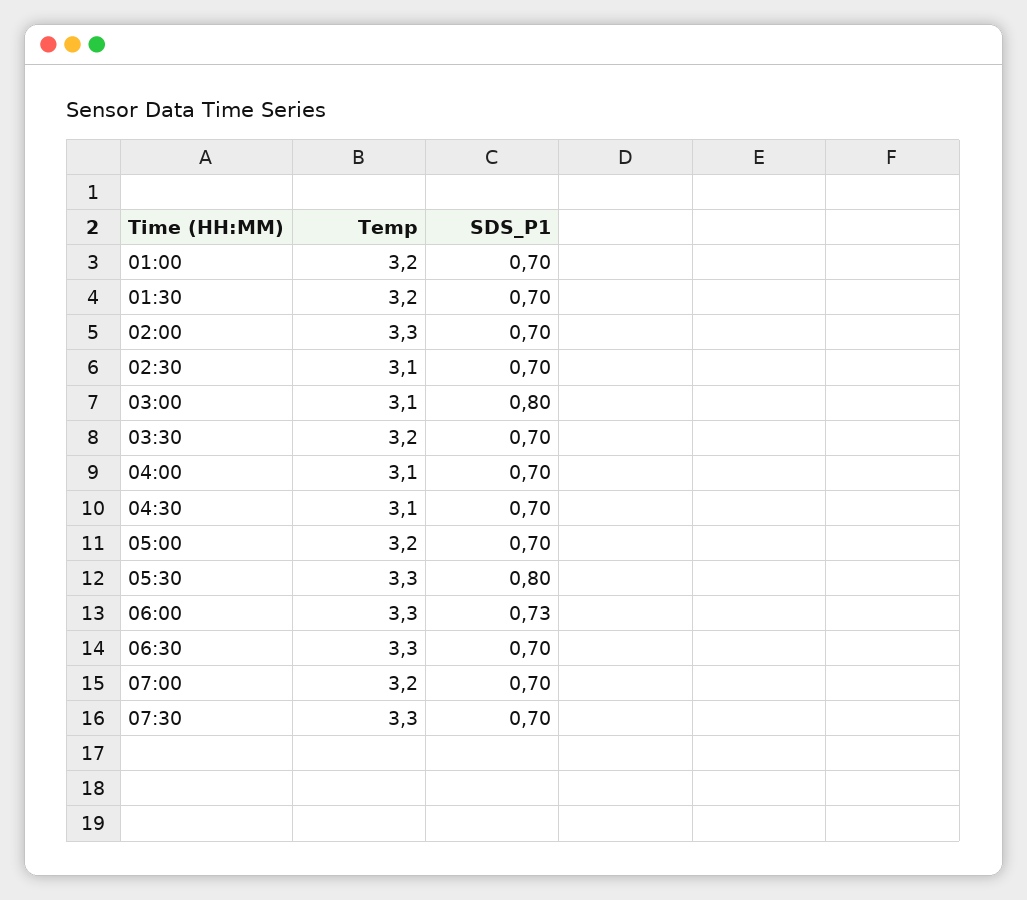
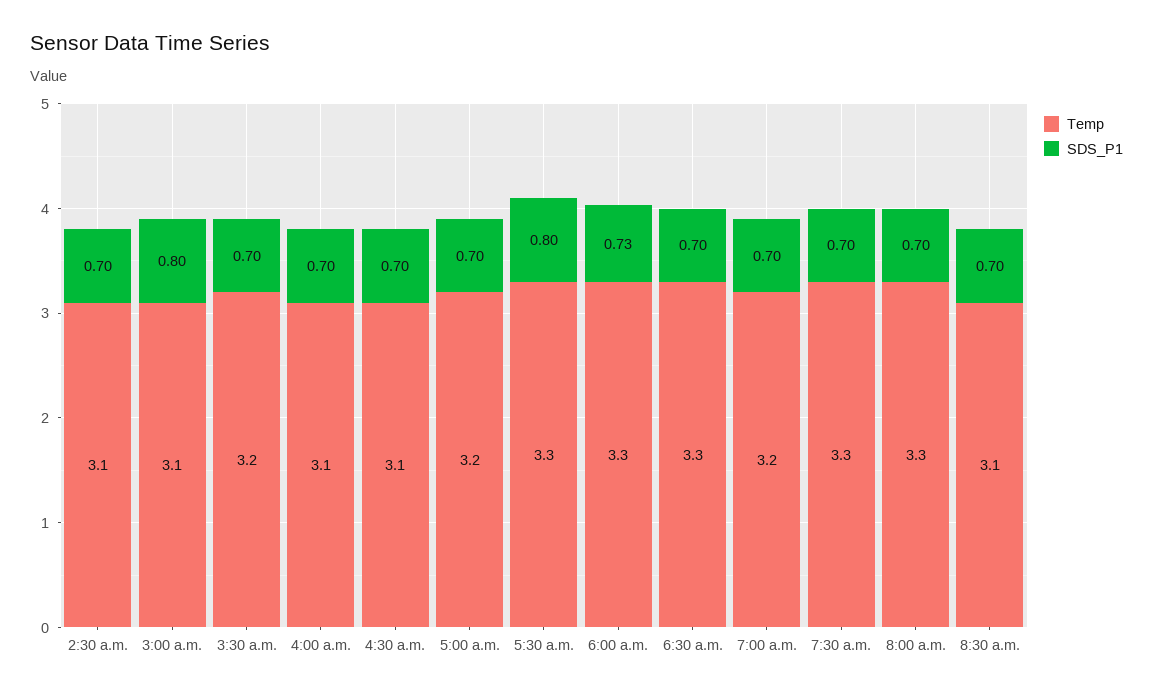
Temp, 01:00: 3.2 -> none
SDS_P1, 01:00: 0.7 -> none
Temp, 01:30: 3.2 -> none
SDS_P1, 01:30: 0.7 -> none
Temp, 02:00: 3.3 -> none
SDS_P1, 02:00: 0.7 -> none
Temp, 8:00 a.m.: none -> 3.3
SDS_P1, 8:00 a.m.: none -> 0.7
Temp, 8:30 a.m.: none -> 3.1
SDS_P1, 8:30 a.m.: none -> 0.7

